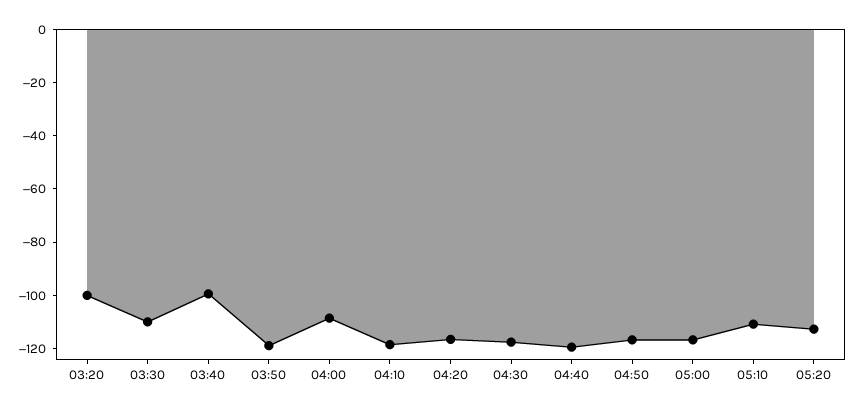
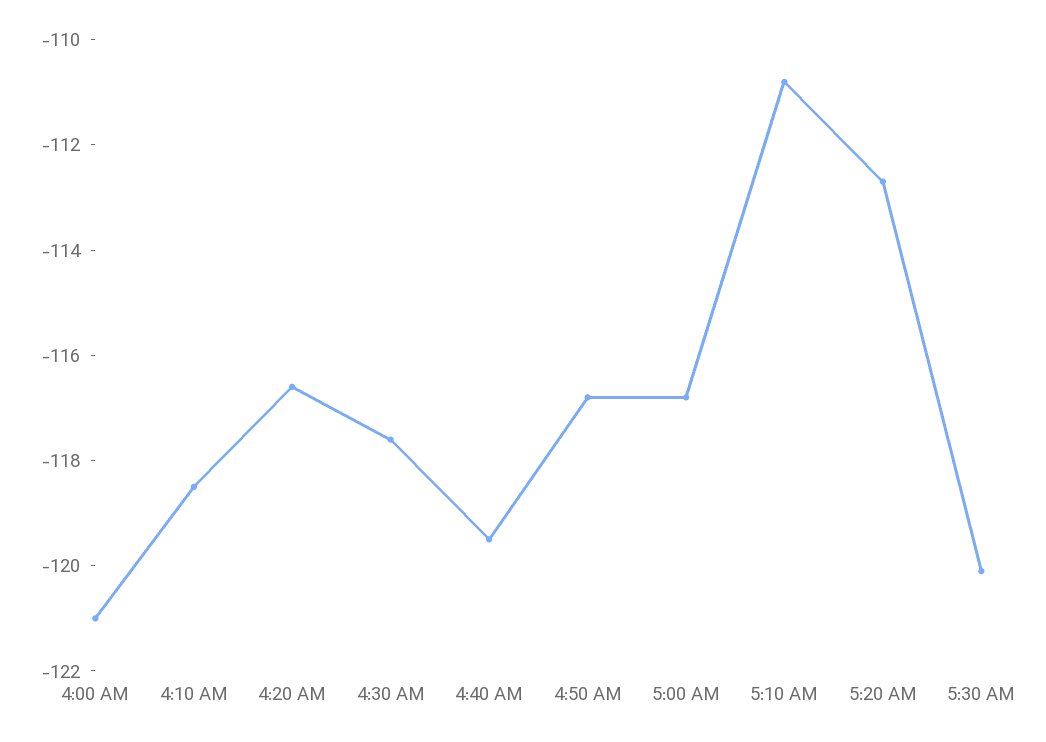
03:20: -100 -> none
03:30: -110 -> none
03:40: -100 -> none
03:50: -120 -> none
04:00: -110 -> -121
5:30 AM: none -> -120

